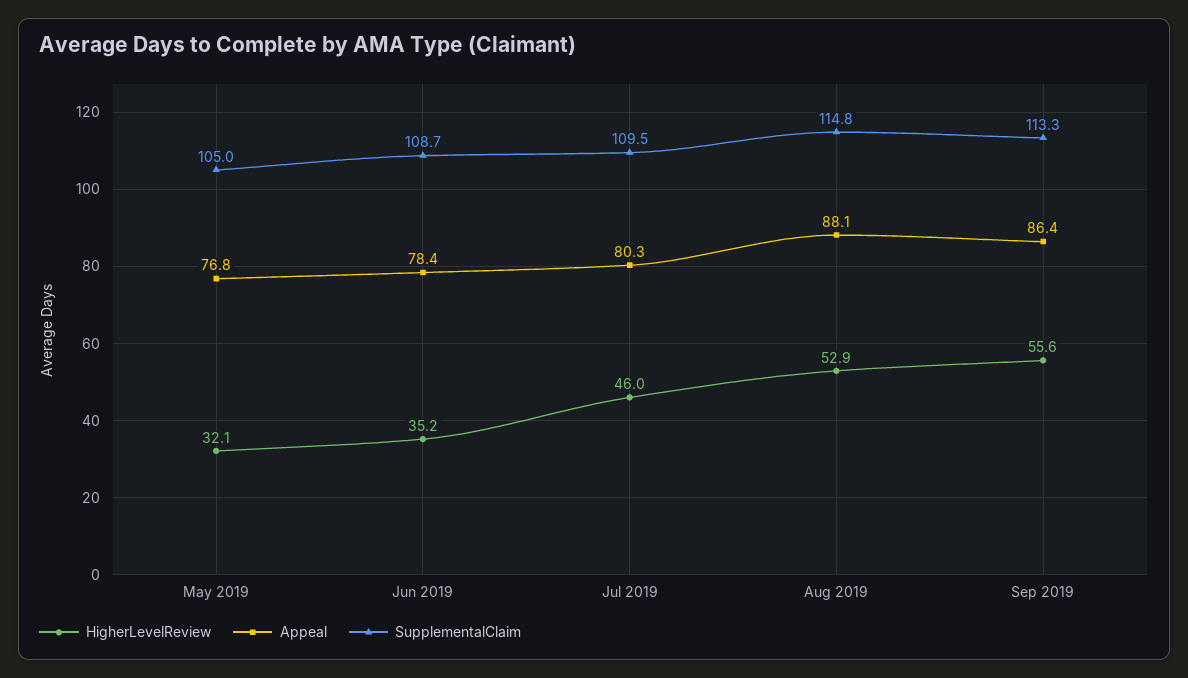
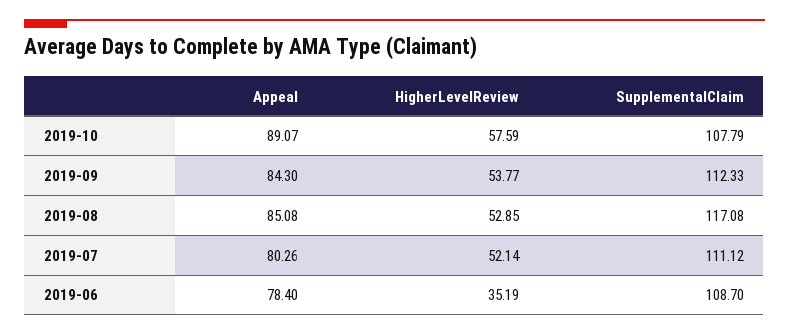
HigherLevelReview, May 2019: 32.1 -> none
Appeal, May 2019: 76.8 -> none
SupplementalClaim, May 2019: 105 -> none
HigherLevelReview, Jul 2019: 46 -> 52.14
SupplementalClaim, Jul 2019: 109.5 -> 111.12
Appeal, Aug 2019: 88.1 -> 85.08
SupplementalClaim, Aug 2019: 114.8 -> 117.08
HigherLevelReview, Sep 2019: 55.6 -> 53.77
Appeal, Sep 2019: 86.4 -> 84.3
SupplementalClaim, Sep 2019: 113.3 -> 112.33
Appeal, 2019-10: none -> 89.07
HigherLevelReview, 2019-10: none -> 57.59
SupplementalClaim, 2019-10: none -> 107.79

